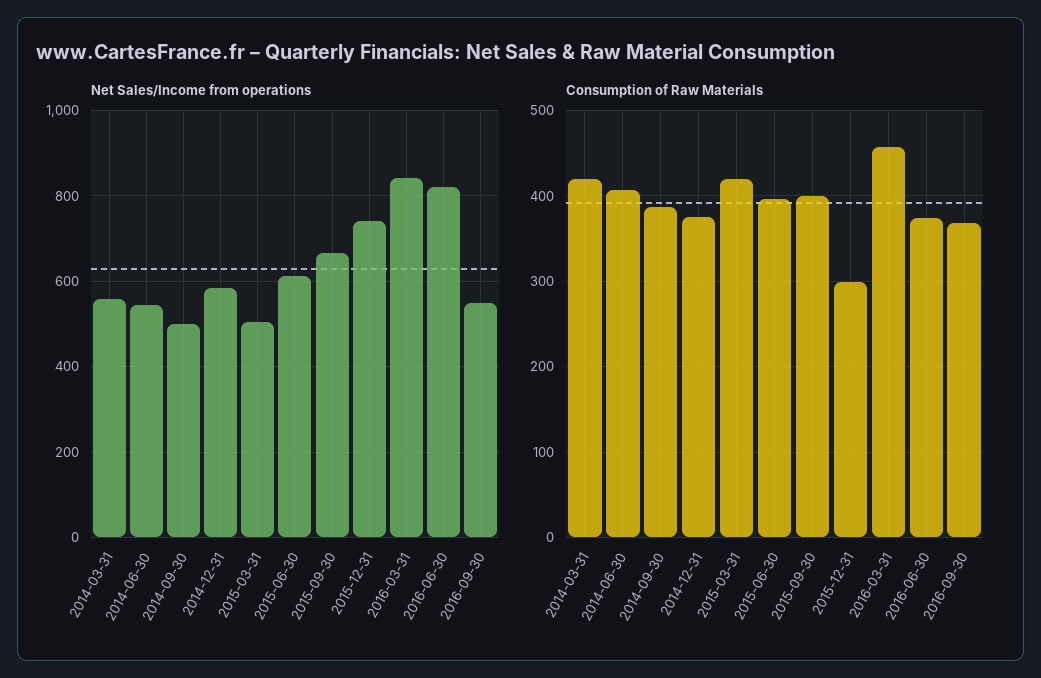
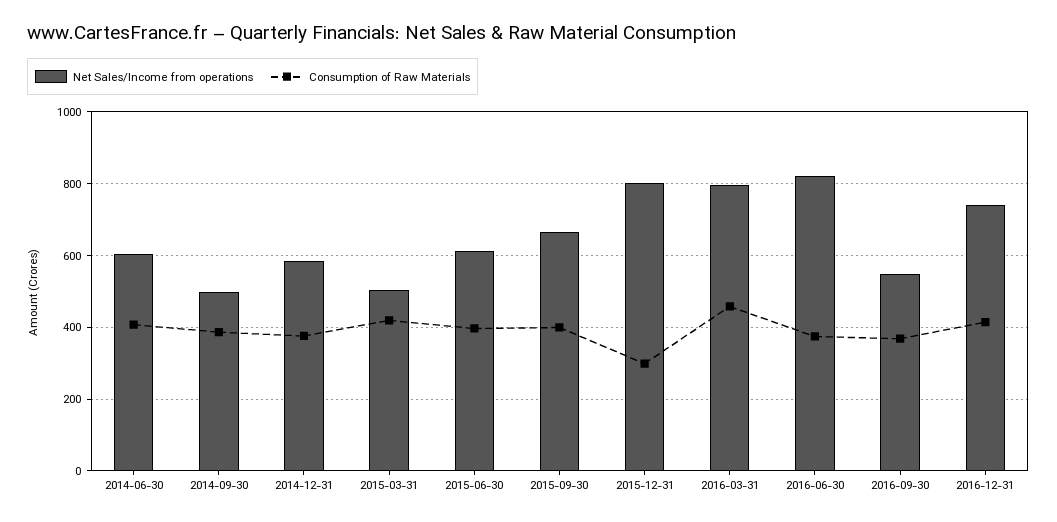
Net Sales/Income from operations, 2014-03-31: 560 -> none
Net Sales/Income from operations, 2014-06-30: 540 -> 600
Net Sales/Income from operations, 2015-12-31: 740 -> 800
Net Sales/Income from operations, 2016-03-31: 840 -> 800
Consumption of Raw Materials, 2014-03-31: 420 -> none
Net Sales/Income from operations, 2016-12-31: none -> 740
Consumption of Raw Materials, 2016-12-31: none -> 420

